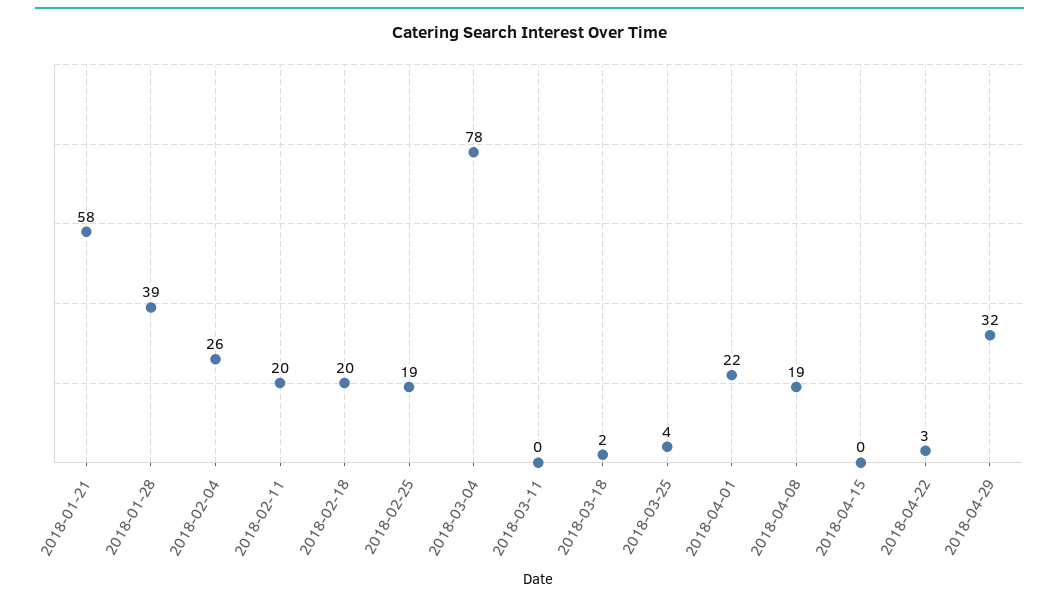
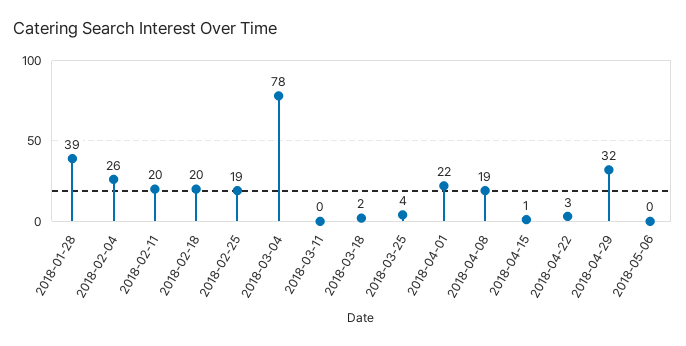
2018-01-21: 58 -> none
2018-04-15: 0 -> 1
2018-05-06: none -> 0

